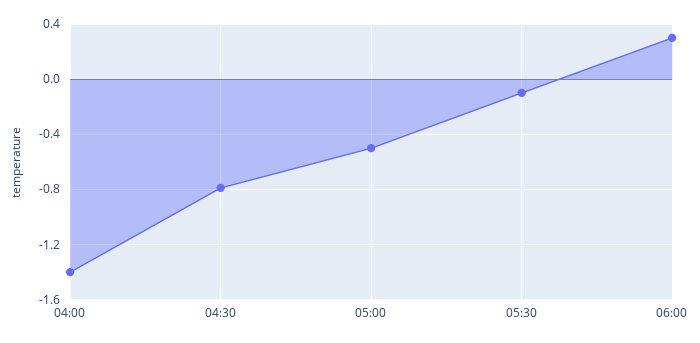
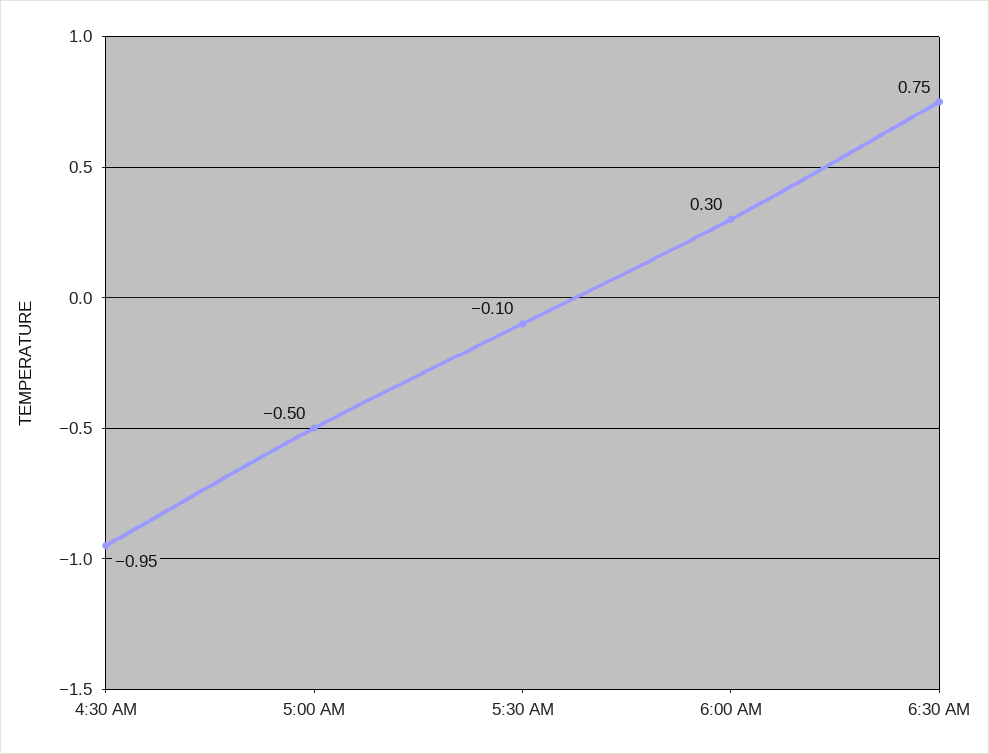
04:00: -1.4 -> none
04:30: -0.8 -> -0.95
6:30 AM: none -> 0.75

